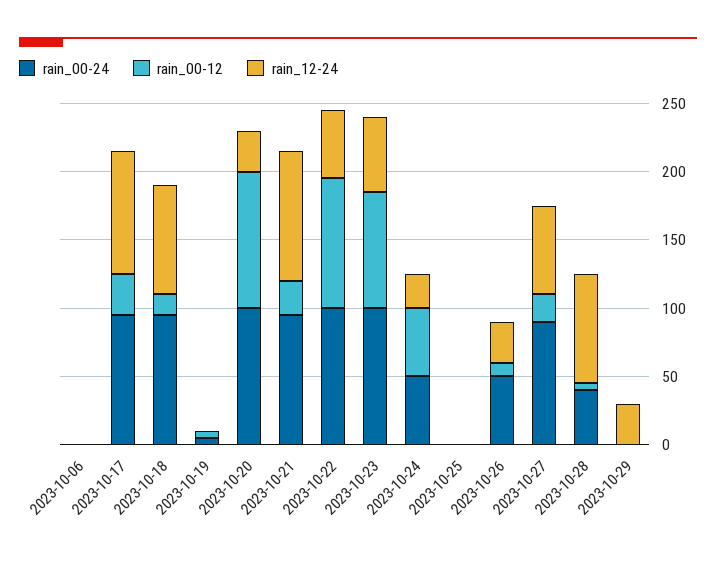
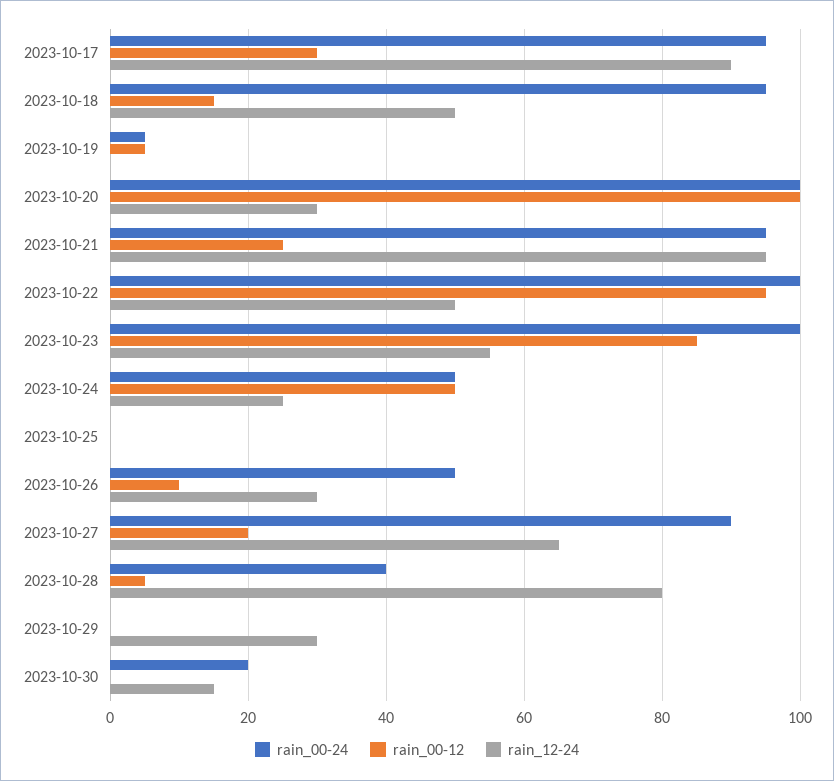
rain_00-24, 2023-10-06: 0 -> none
rain_00-12, 2023-10-06: 0 -> none
rain_12-24, 2023-10-06: 0 -> none
rain_12-24, 2023-10-18: 80 -> 50
rain_00-24, 2023-10-30: none -> 20
rain_00-12, 2023-10-30: none -> 0
rain_12-24, 2023-10-30: none -> 15

